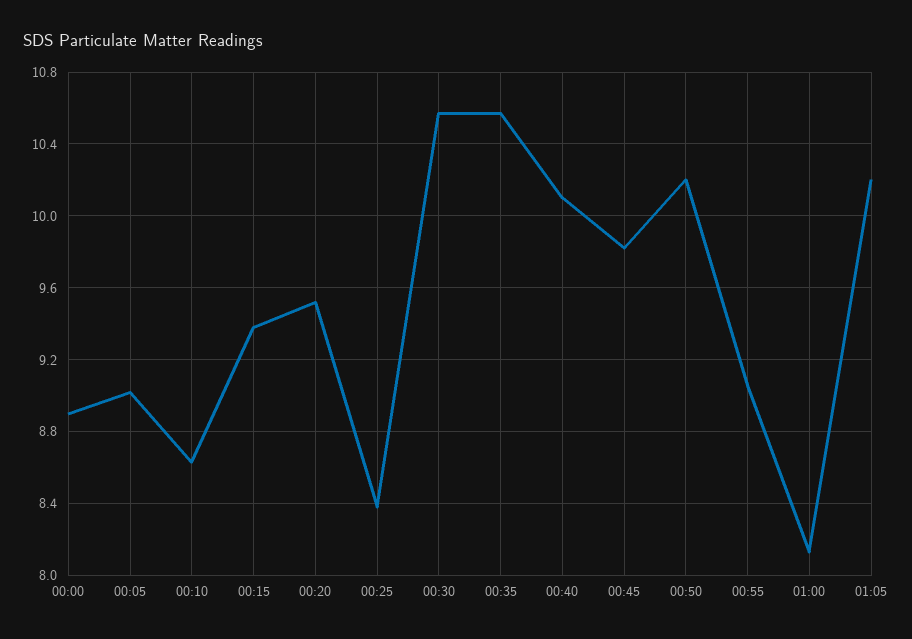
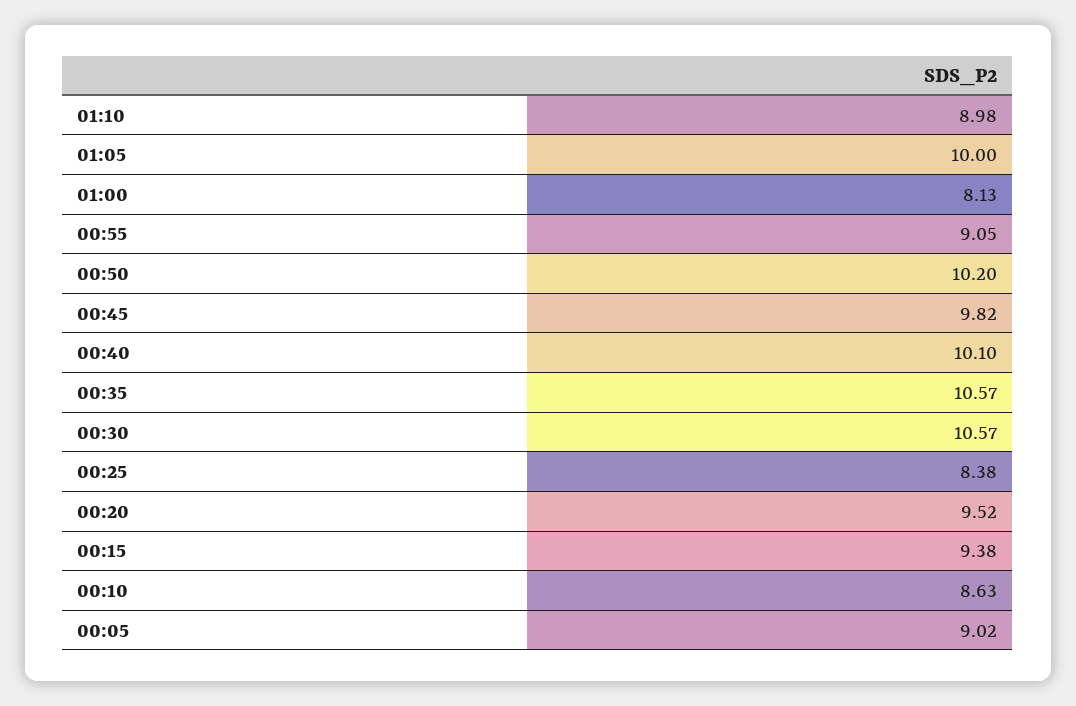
00:00: 8.9 -> none
01:05: 10.2 -> 10
01:10: none -> 8.98

